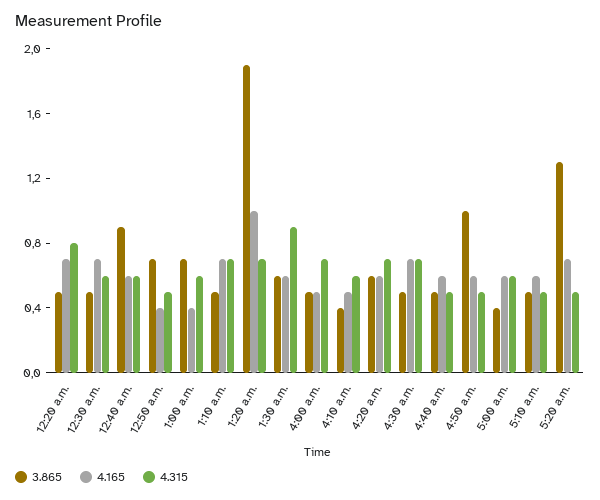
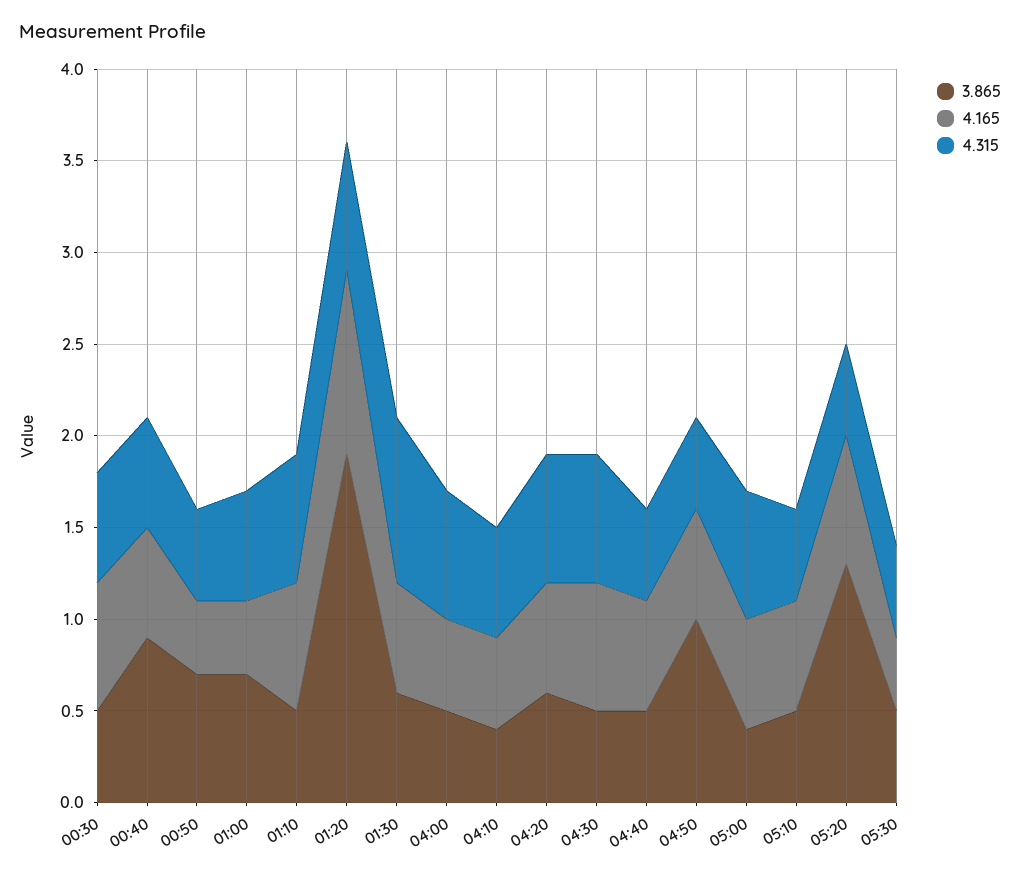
3.865, 12:20 a.m.: 0.5 -> none
4.165, 12:20 a.m.: 0.7 -> none
4.315, 12:20 a.m.: 0.8 -> none
4.315, 5:00 a.m.: 0.6 -> 0.7
3.865, 05:30: none -> 0.5
4.165, 05:30: none -> 0.4
4.315, 05:30: none -> 0.5

